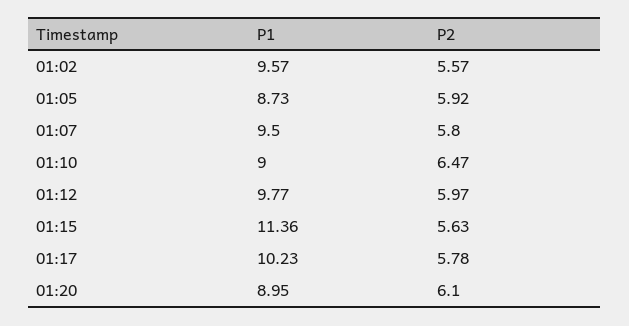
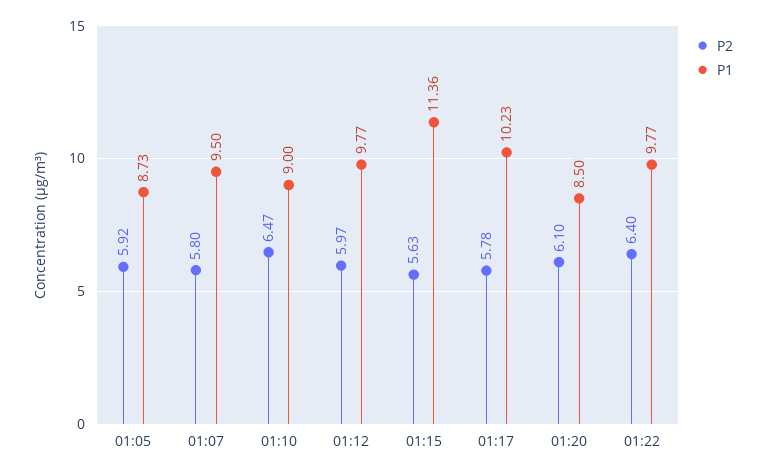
P1, 01:02: 9.57 -> none
P2, 01:02: 5.57 -> none
P1, 01:20: 8.95 -> 8.5
P2, 01:22: none -> 6.4
P1, 01:22: none -> 9.77

